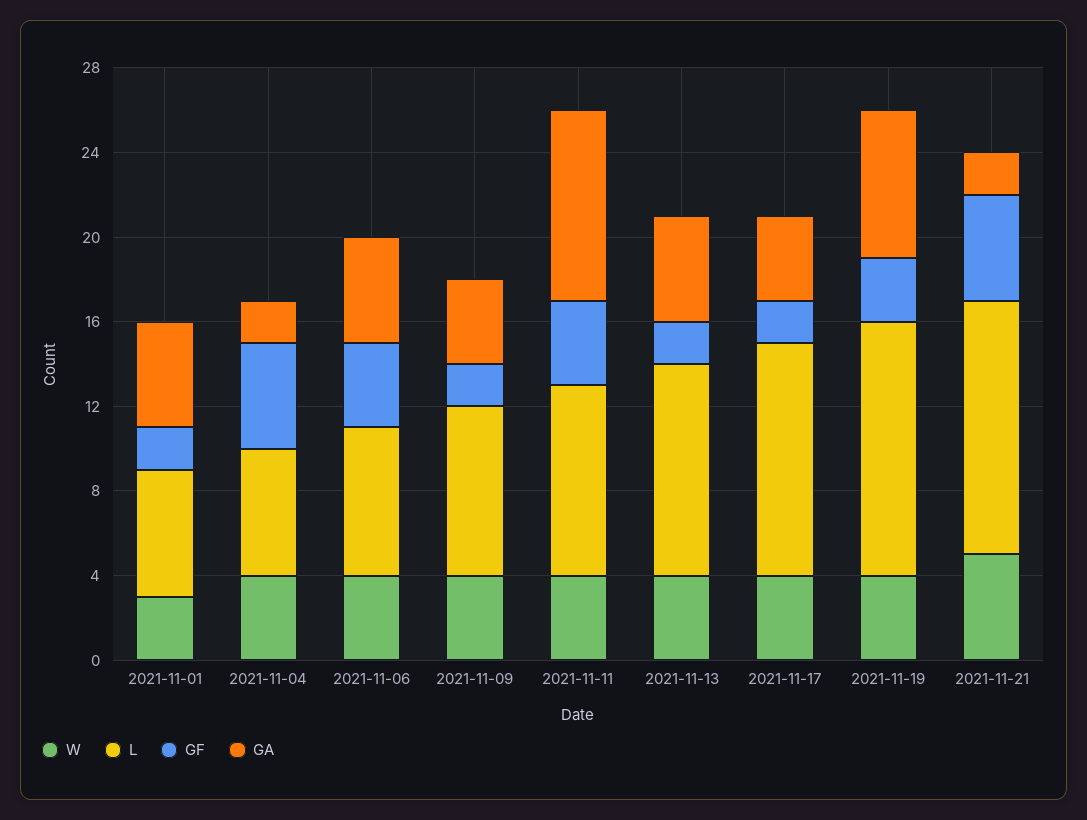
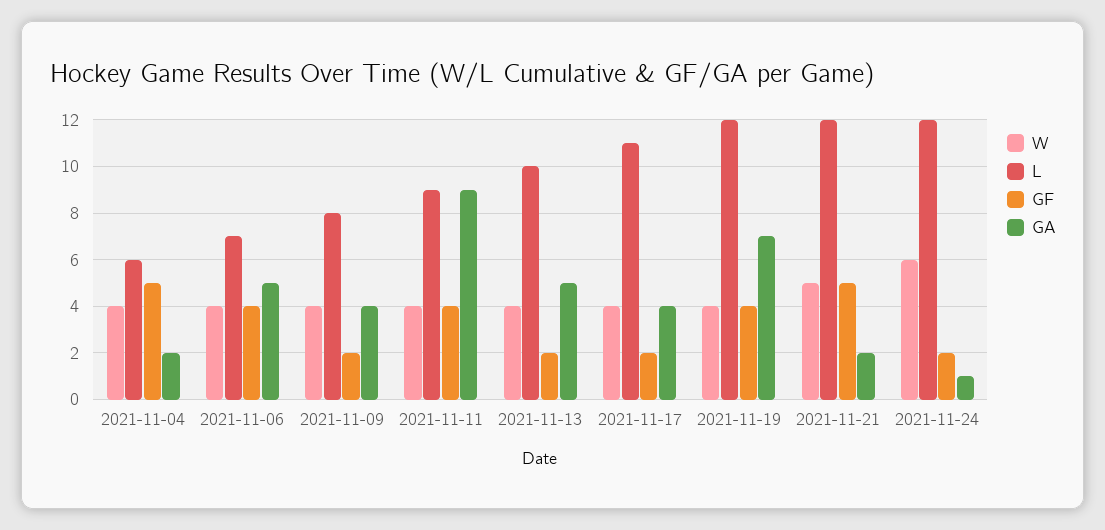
W, 2021-11-01: 3 -> none
L, 2021-11-01: 6 -> none
GF, 2021-11-01: 2 -> none
GA, 2021-11-01: 5 -> none
GF, 2021-11-19: 3 -> 4
W, 2021-11-24: none -> 6
L, 2021-11-24: none -> 12
GF, 2021-11-24: none -> 2
GA, 2021-11-24: none -> 1

